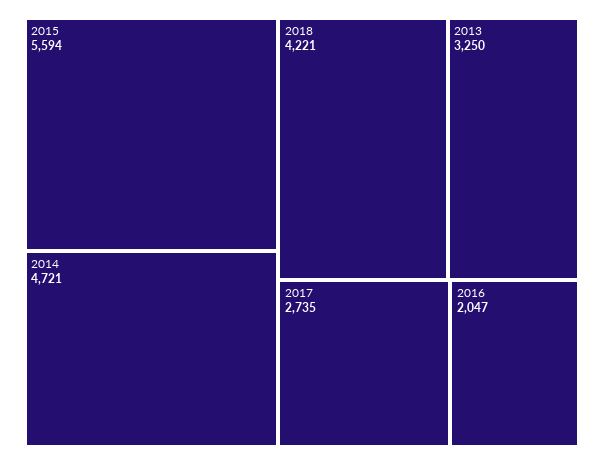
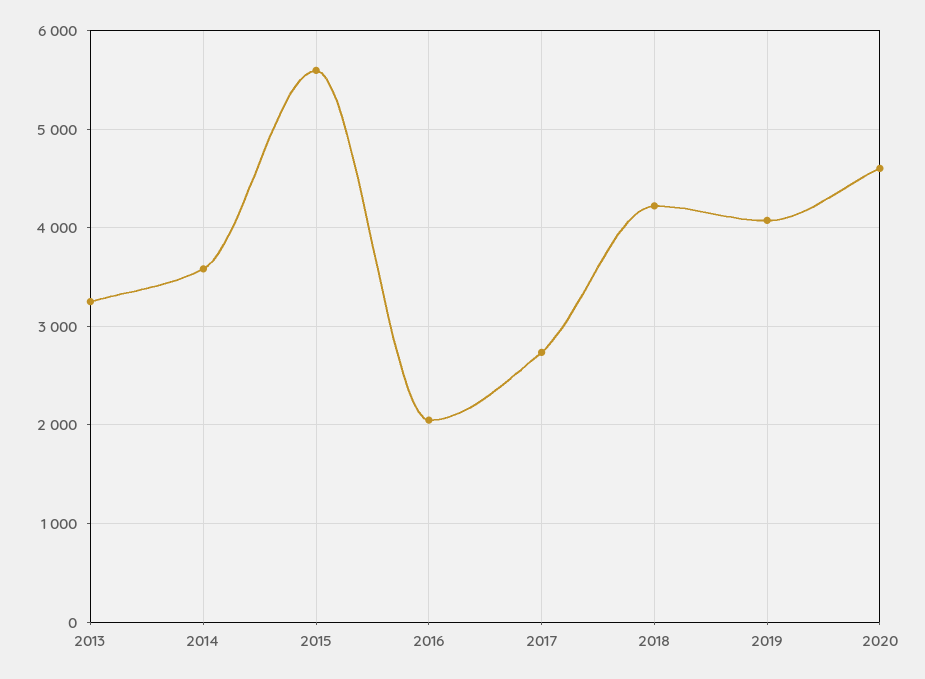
2014: 4721 -> 3600
2019: none -> 4100
2020: none -> 4600

